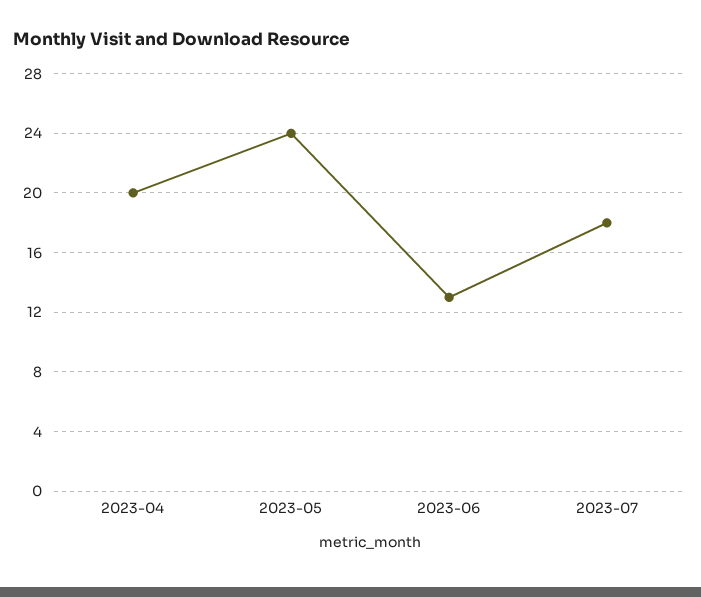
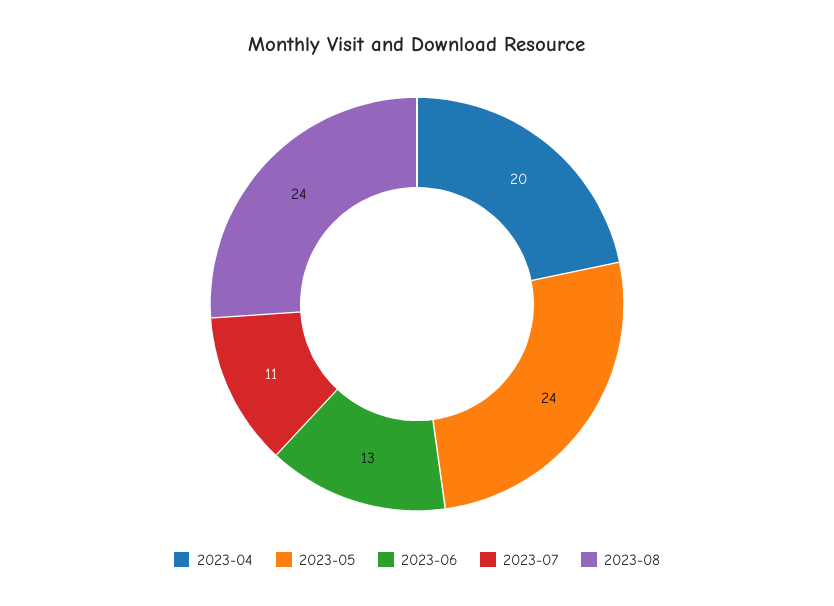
2023-07: 18 -> 11
2023-08: none -> 24

